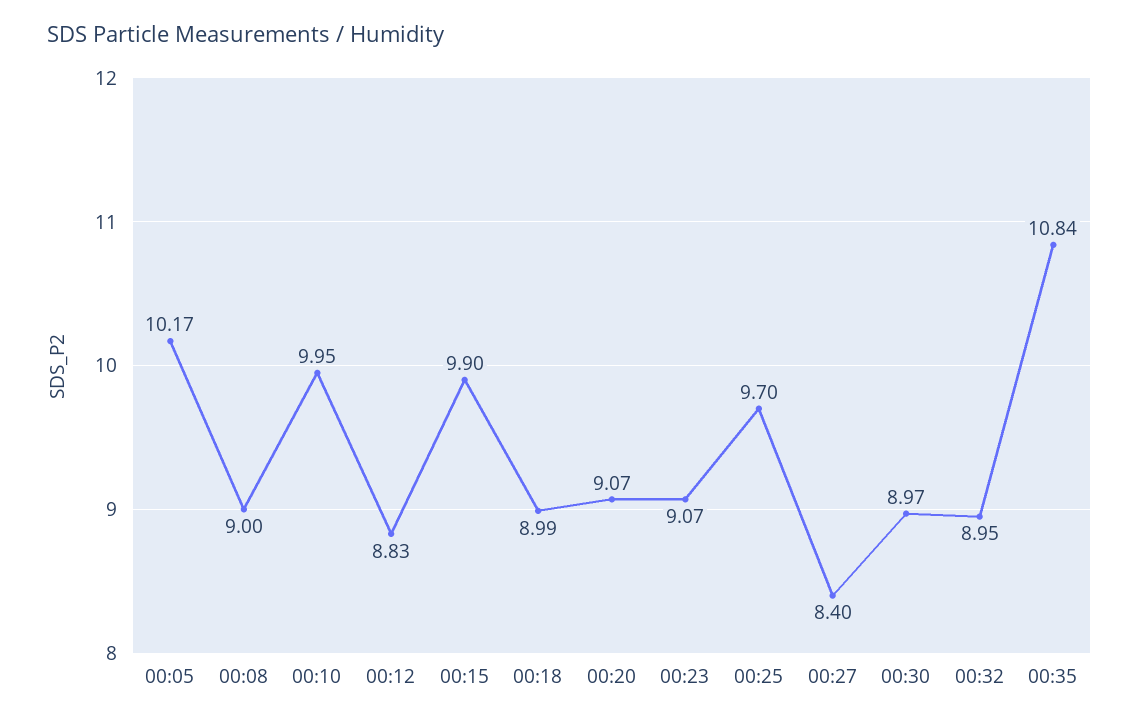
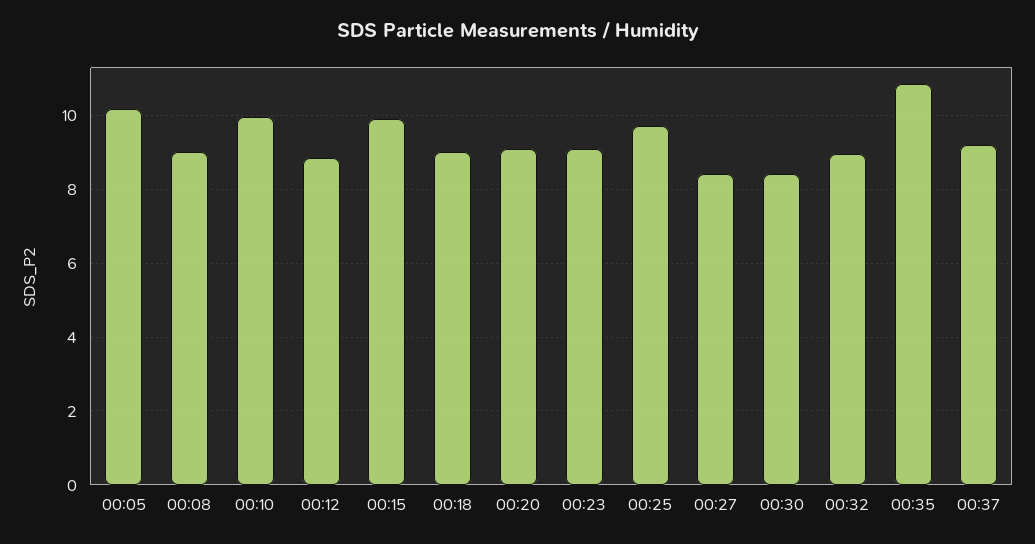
00:30: 8.97 -> 8.4
00:37: none -> 9.2

